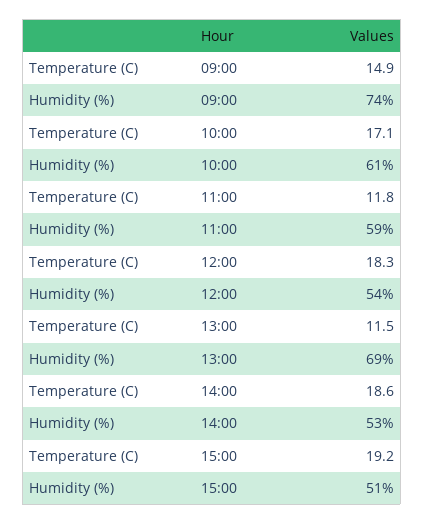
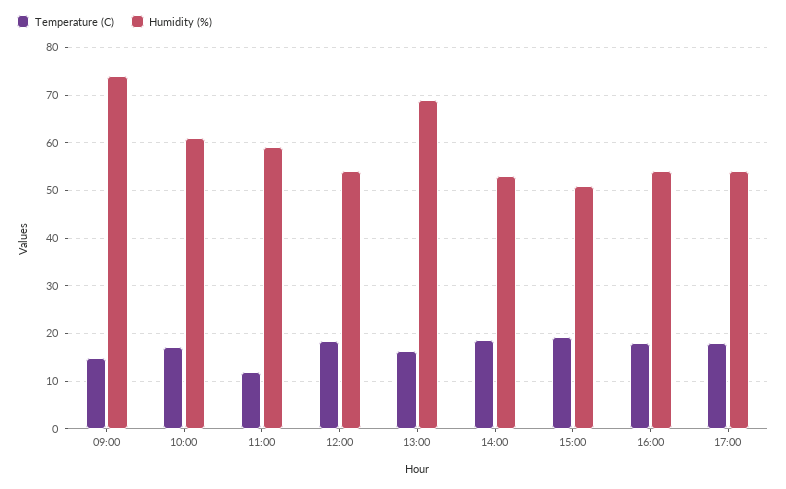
Temperature (C), 13:00: 11.5 -> 16
Temperature (C), 16:00: none -> 18
Humidity (%), 16:00: none -> 54
Temperature (C), 17:00: none -> 18
Humidity (%), 17:00: none -> 54

